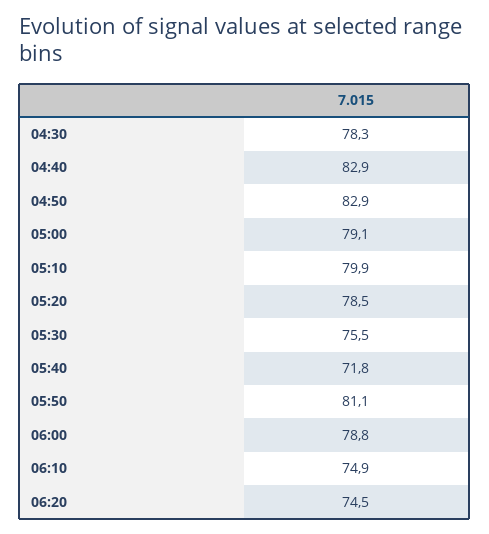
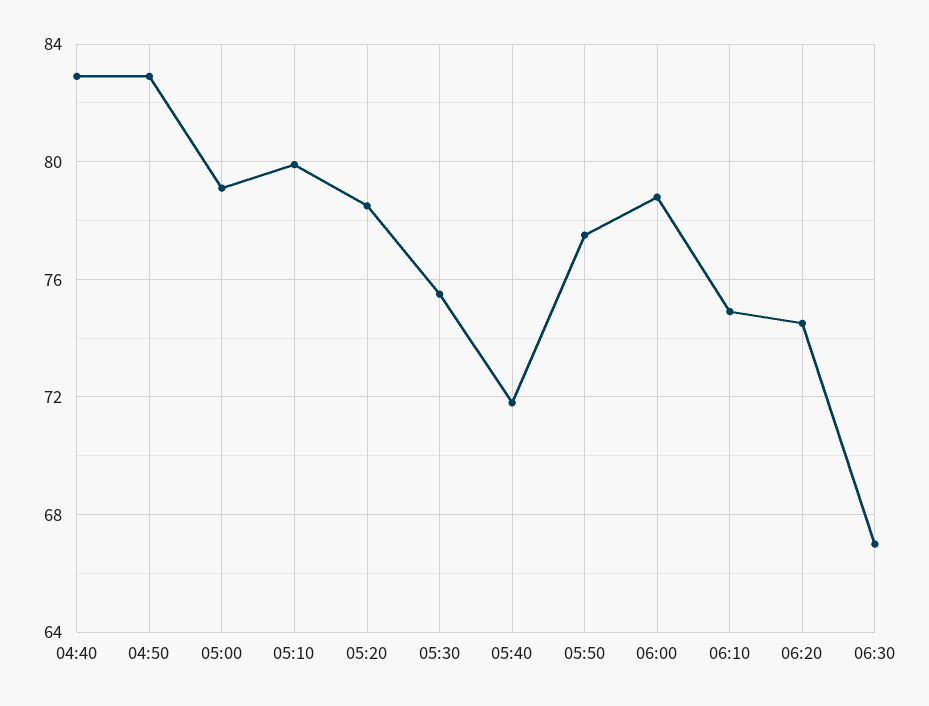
04:30: 78.3 -> none
05:50: 81.1 -> 77.5
06:30: none -> 67

